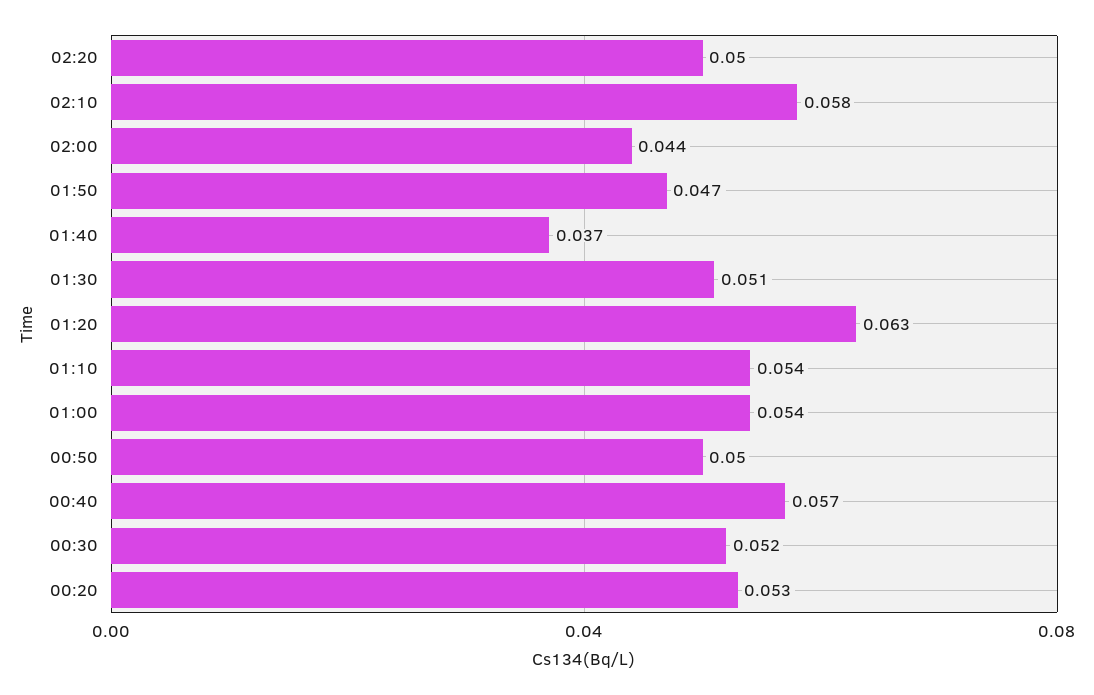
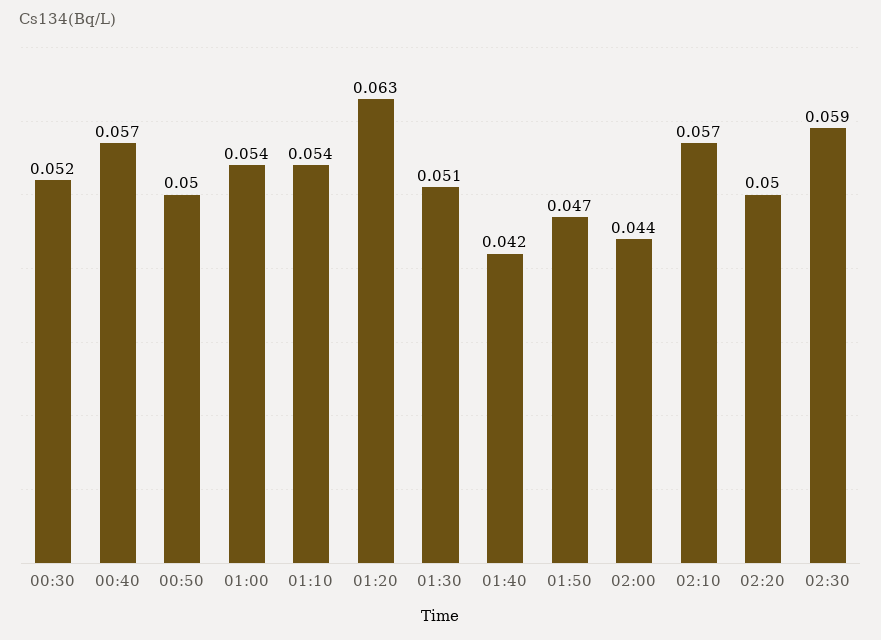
02:10: 0.058 -> 0.057
01:40: 0.037 -> 0.042
00:20: 0.053 -> none
02:30: none -> 0.059

